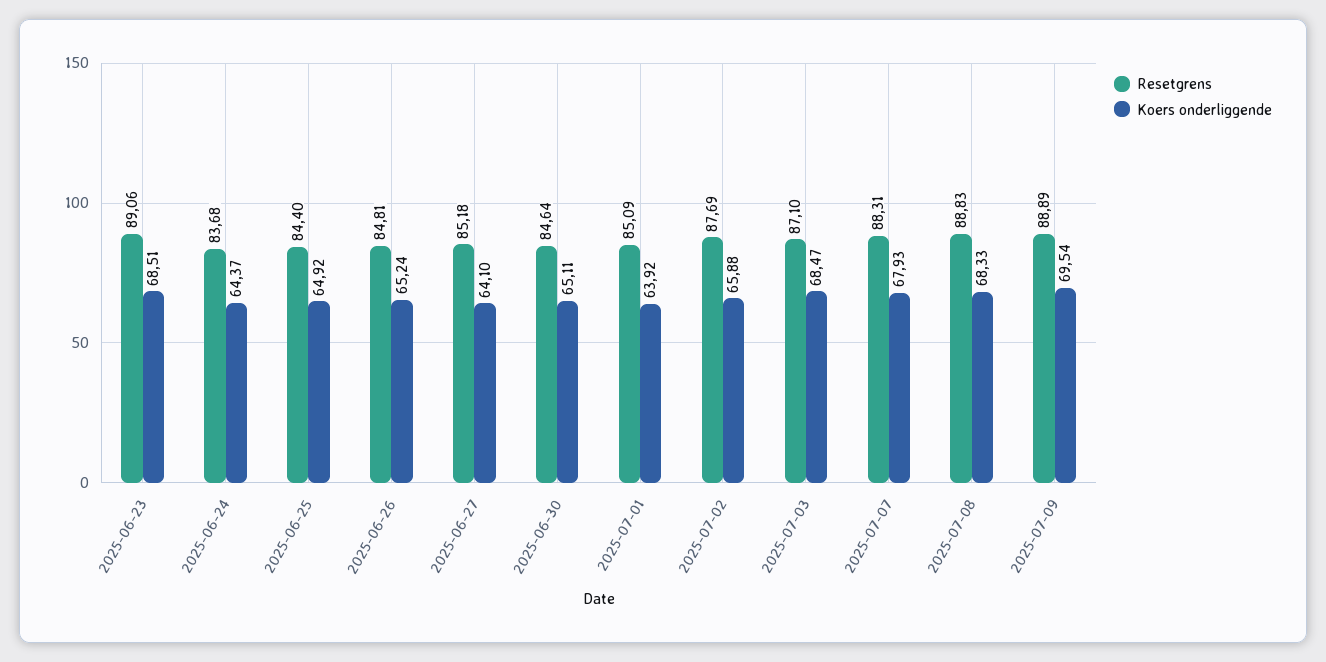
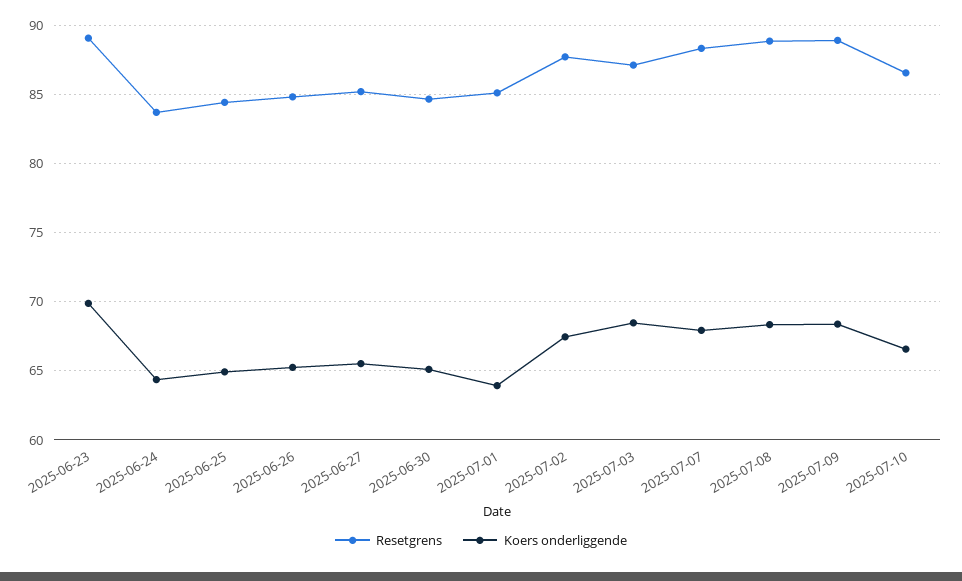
Koers onderliggende, 2025-06-23: 68.51 -> 70
Koers onderliggende, 2025-06-27: 64.1 -> 65.5
Koers onderliggende, 2025-07-02: 65.88 -> 67.5
Koers onderliggende, 2025-07-09: 69.54 -> 68.5
Resetgrens, 2025-07-10: none -> 86.5
Koers onderliggende, 2025-07-10: none -> 66.5

